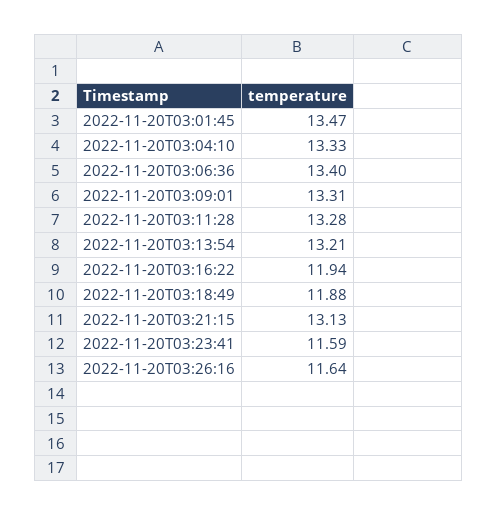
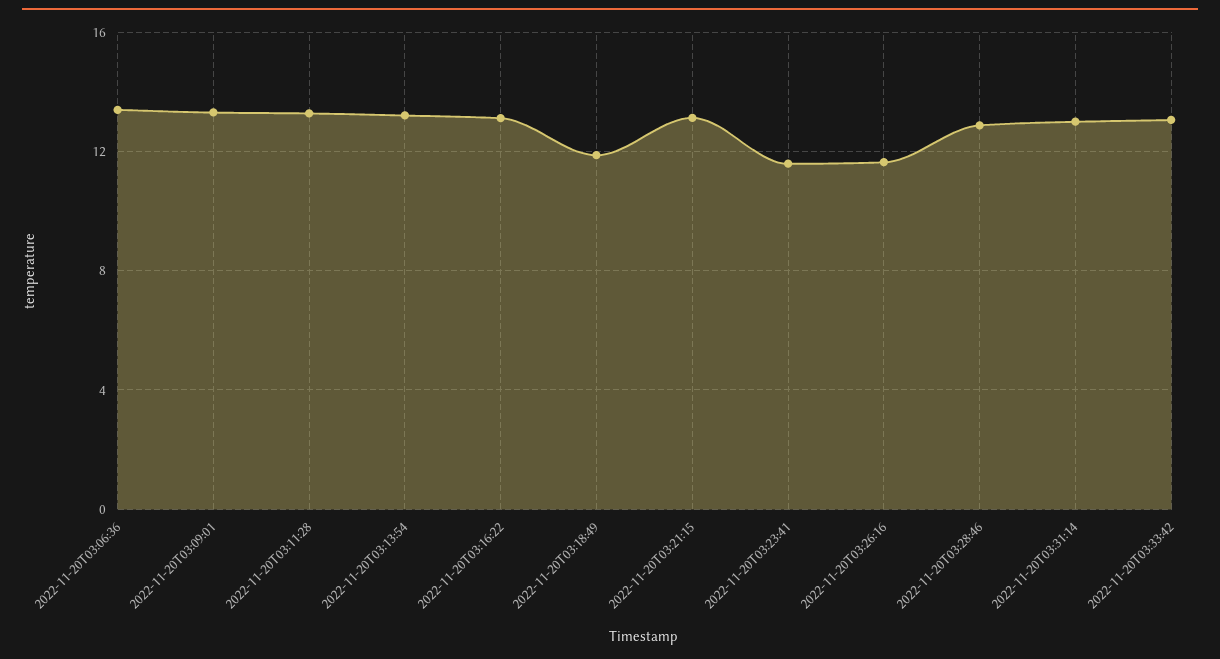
2022-11-20T03:01:45: 13.47 -> none
2022-11-20T03:04:10: 13.33 -> none
2022-11-20T03:16:22: 11.94 -> 13
2022-11-20T03:28:46: none -> 13
2022-11-20T03:31:14: none -> 13
2022-11-20T03:33:42: none -> 13

